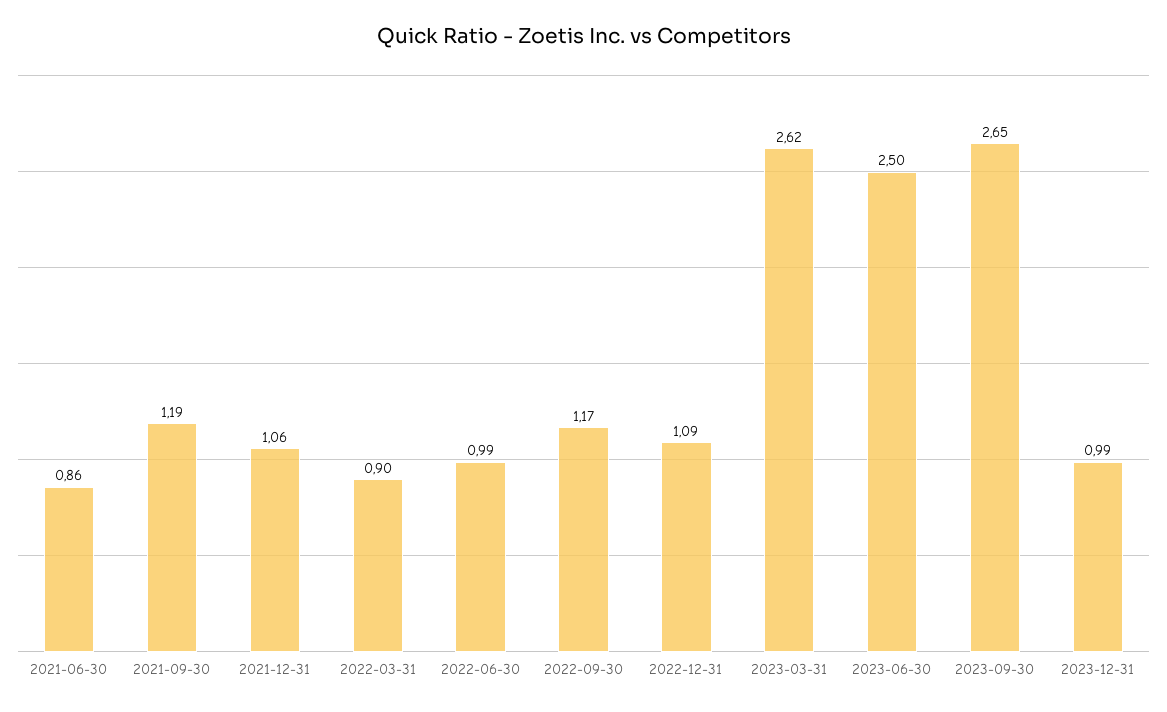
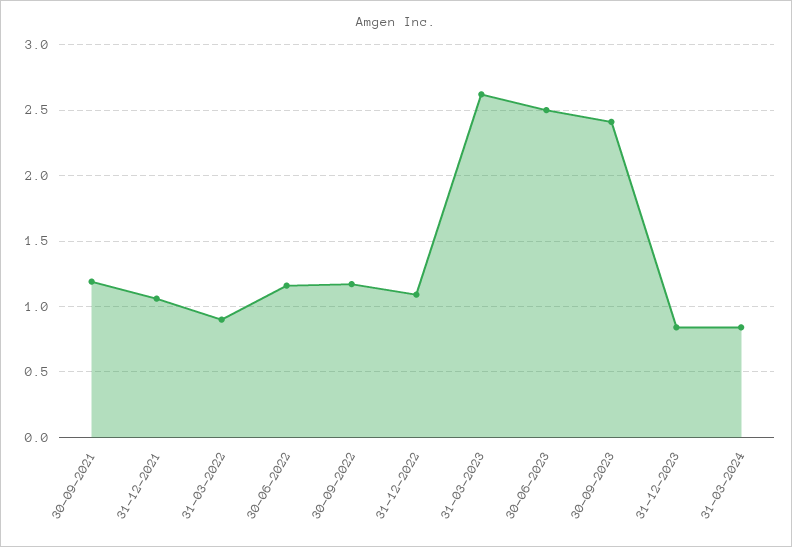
2021-06-30: 0.86 -> none
2022-06-30: 0.99 -> 1.15
2023-09-30: 2.65 -> 2.4
2023-12-31: 0.99 -> 0.85
31-03-2024: none -> 0.85

